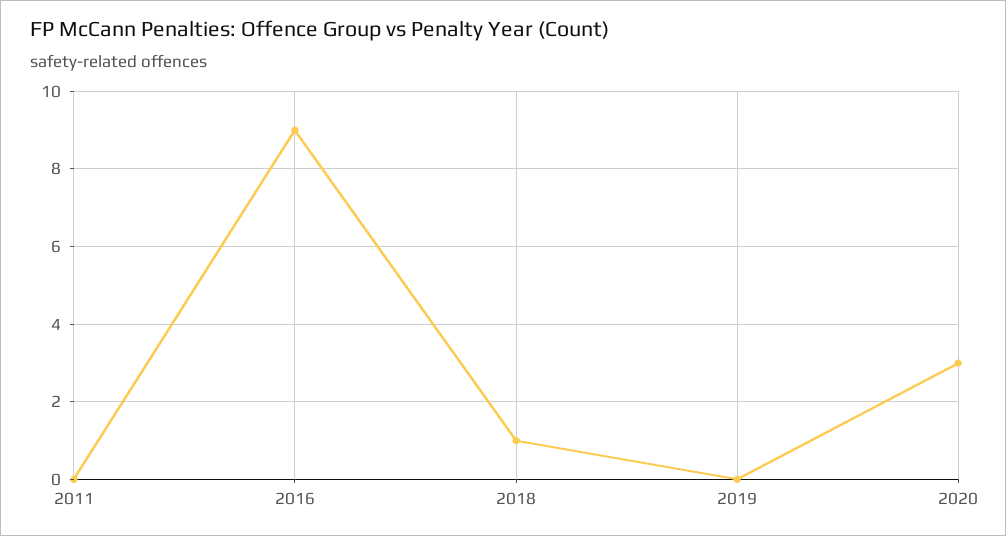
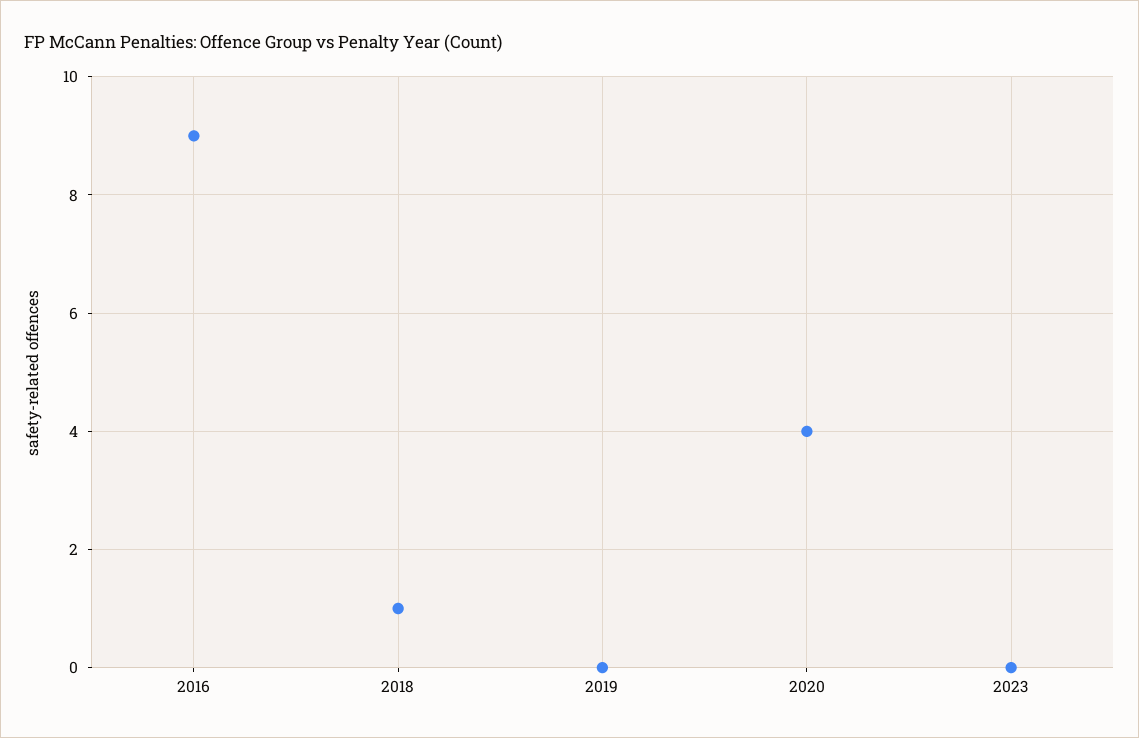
2011: 0 -> none
2020: 3 -> 4
2023: none -> 0

